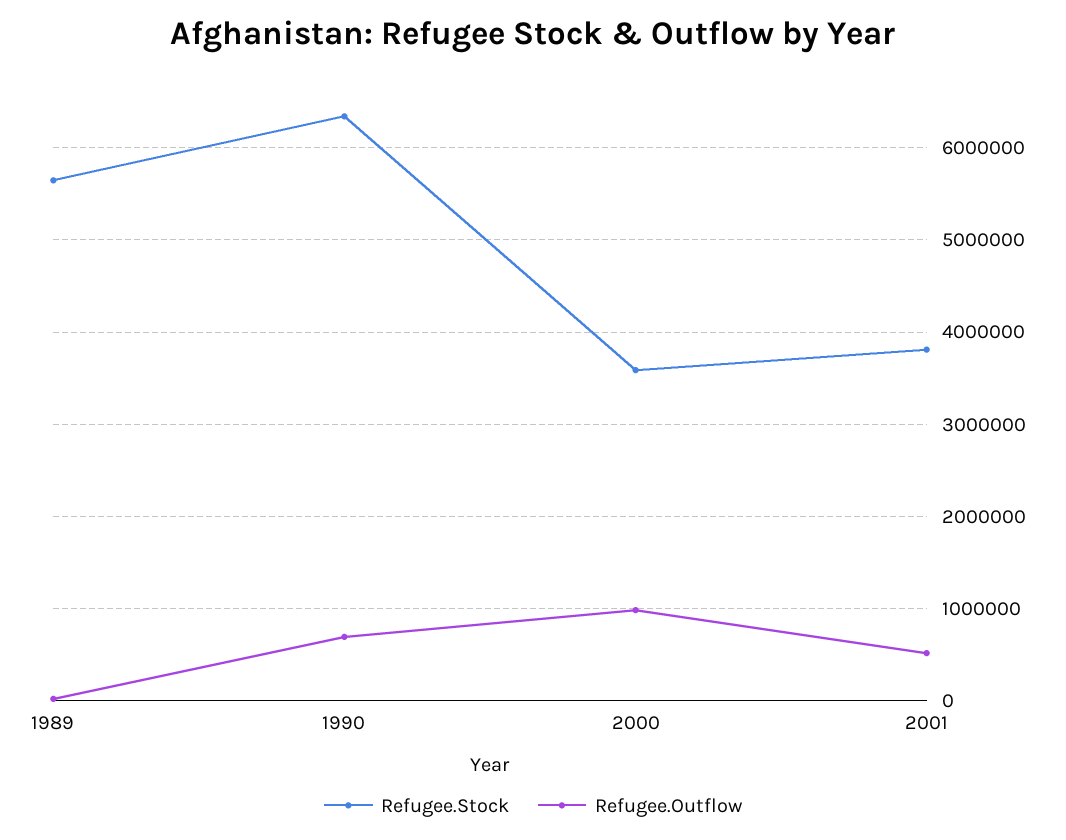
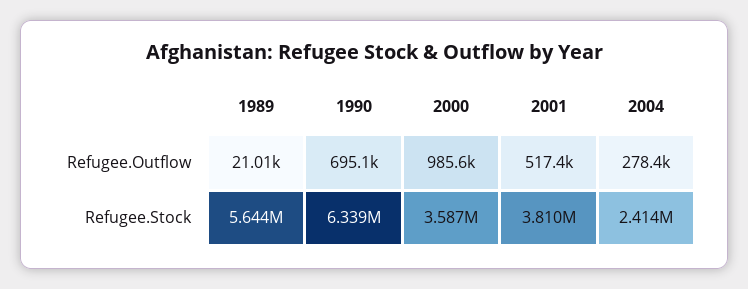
Refugee.Outflow, 2004: none -> 278400
Refugee.Stock, 2004: none -> 2414000

